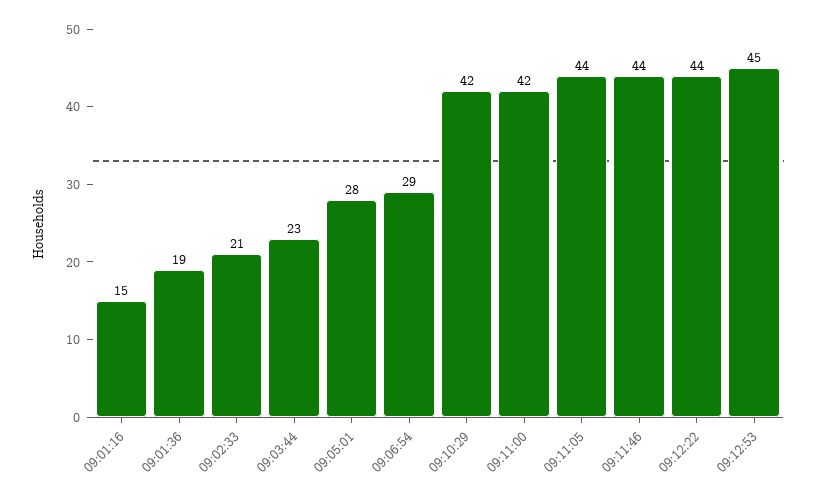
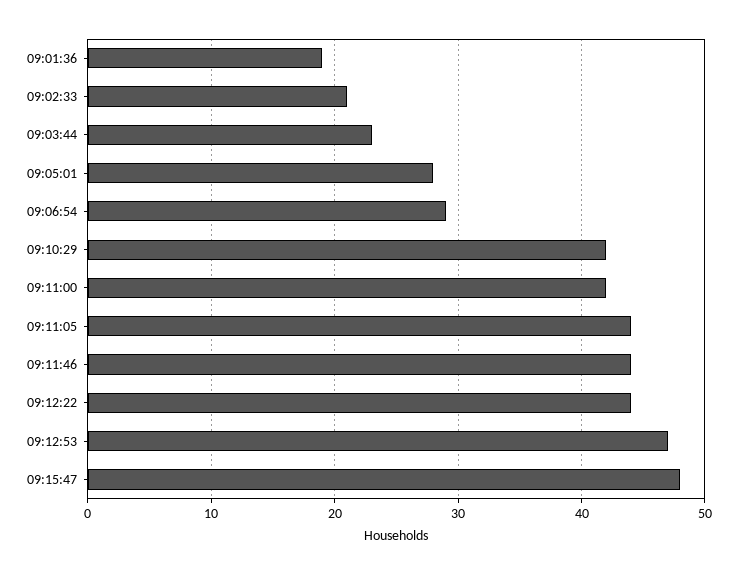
09:01:16: 15 -> none
09:12:53: 45 -> 47
09:15:47: none -> 48

